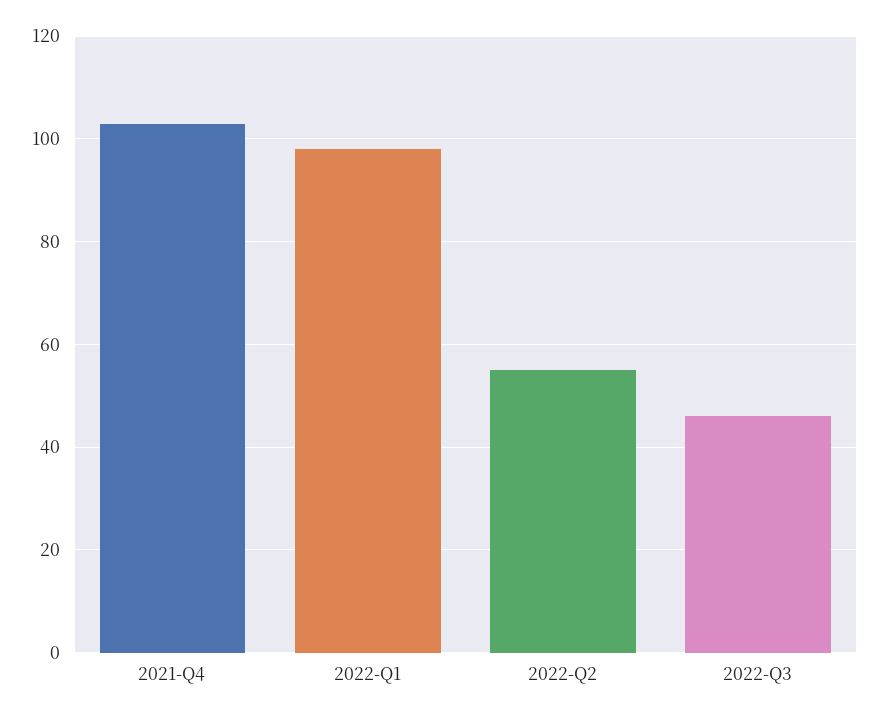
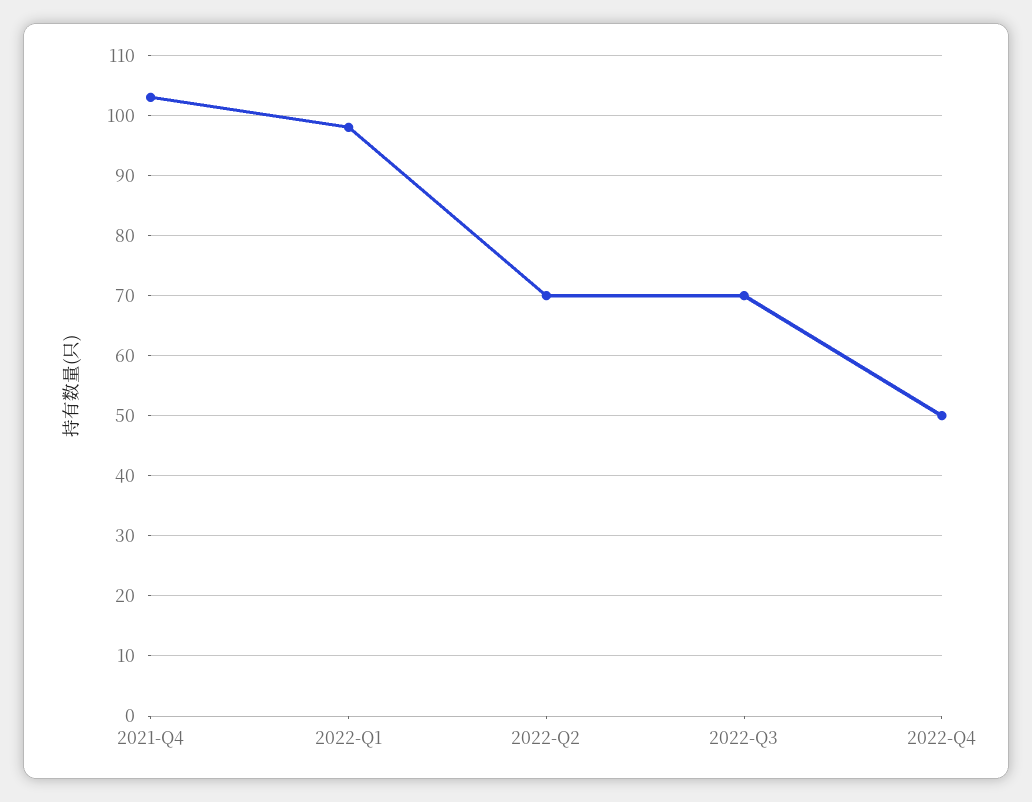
2022-Q2: 55 -> 70
2022-Q3: 45 -> 70
2022-Q4: none -> 50

